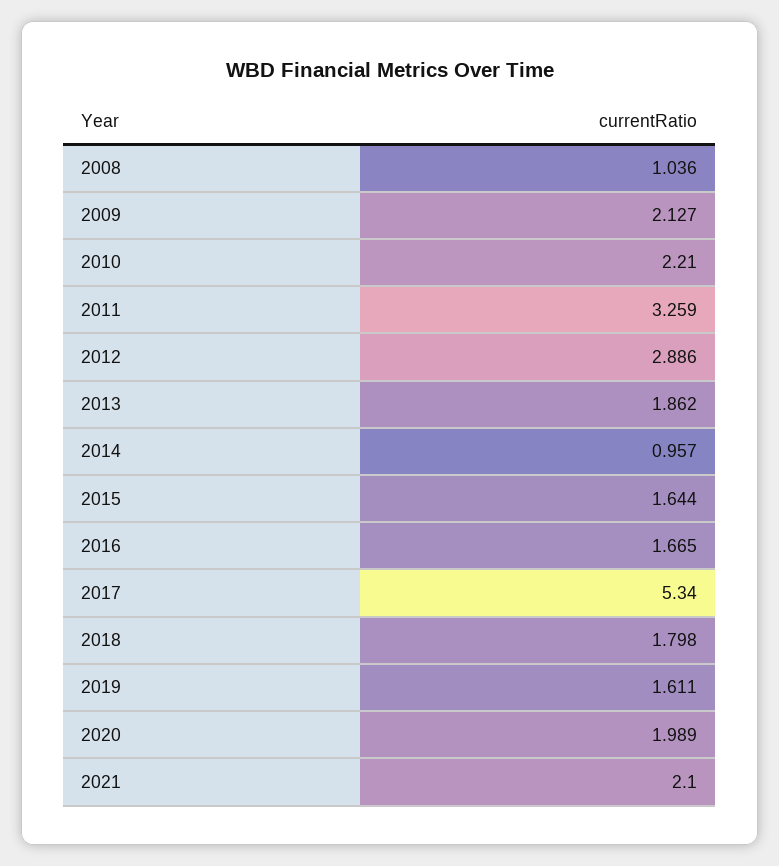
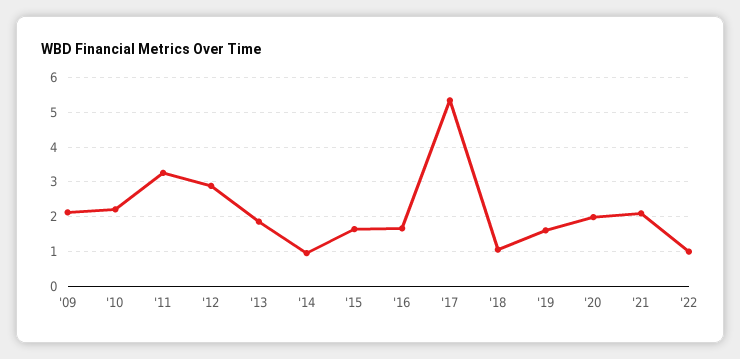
2008: 1.036 -> none
2018: 1.798 -> 1
'22: none -> 1

